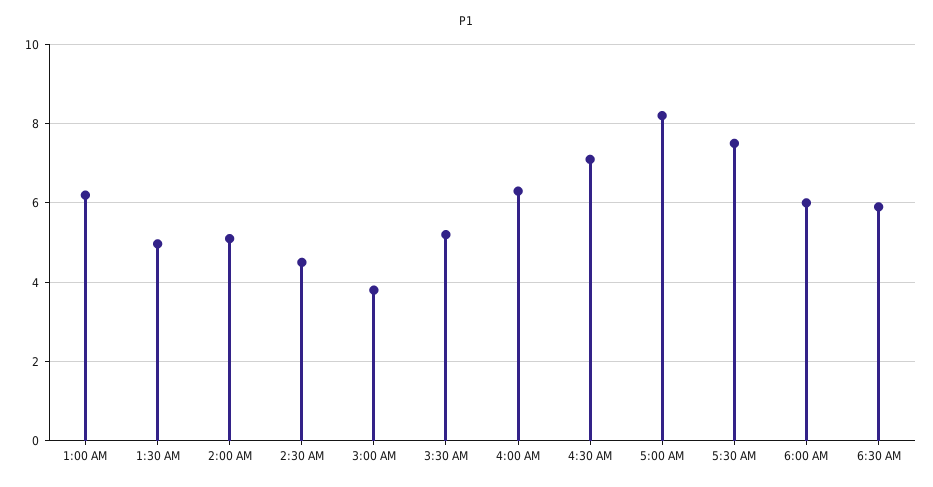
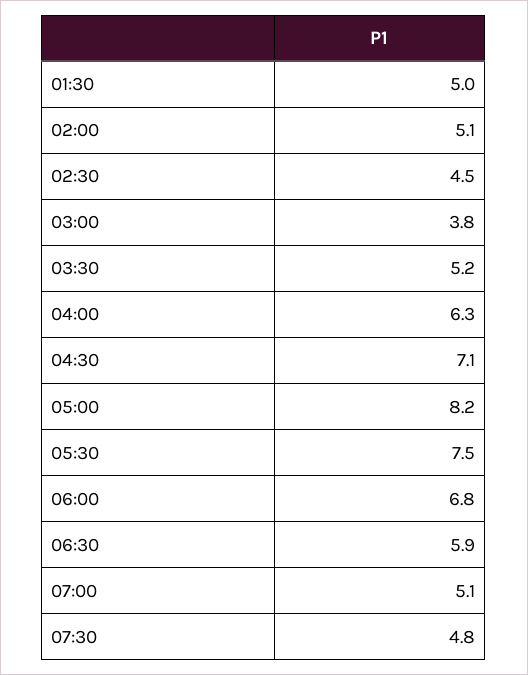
1:00 AM: 6.2 -> none
6:00 AM: 6 -> 6.8
07:00: none -> 5.1
07:30: none -> 4.8

